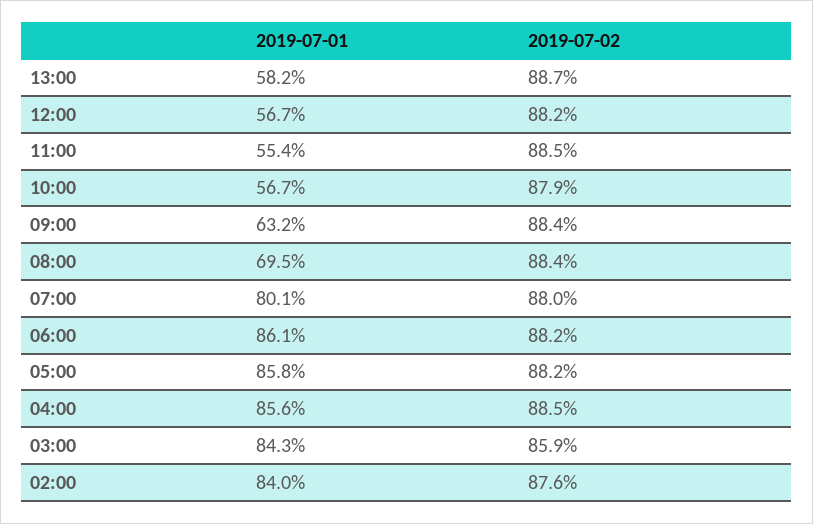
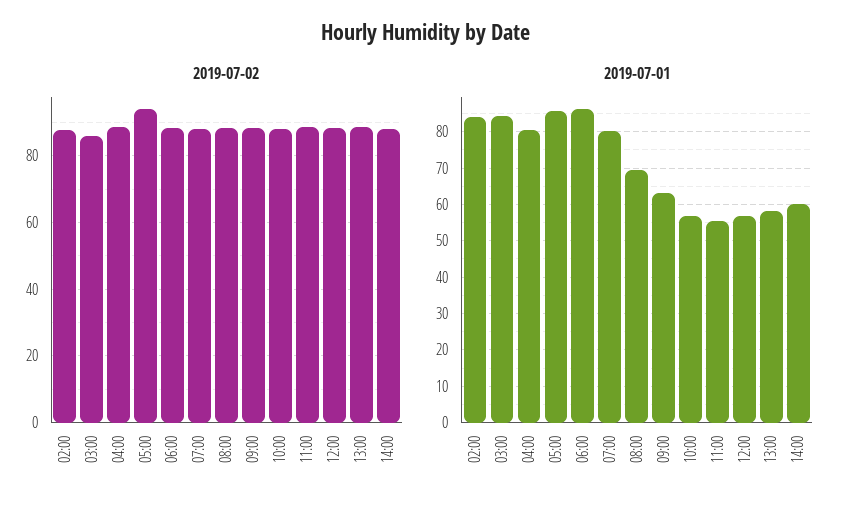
2019-07-02, 05:00: 88.2 -> 94
2019-07-01, 04:00: 85.6 -> 80
2019-07-02, 14:00: none -> 88
2019-07-01, 14:00: none -> 60

